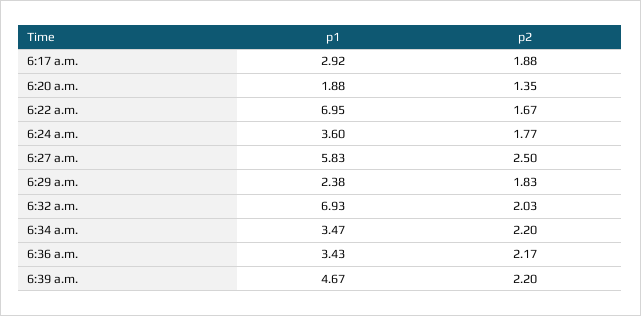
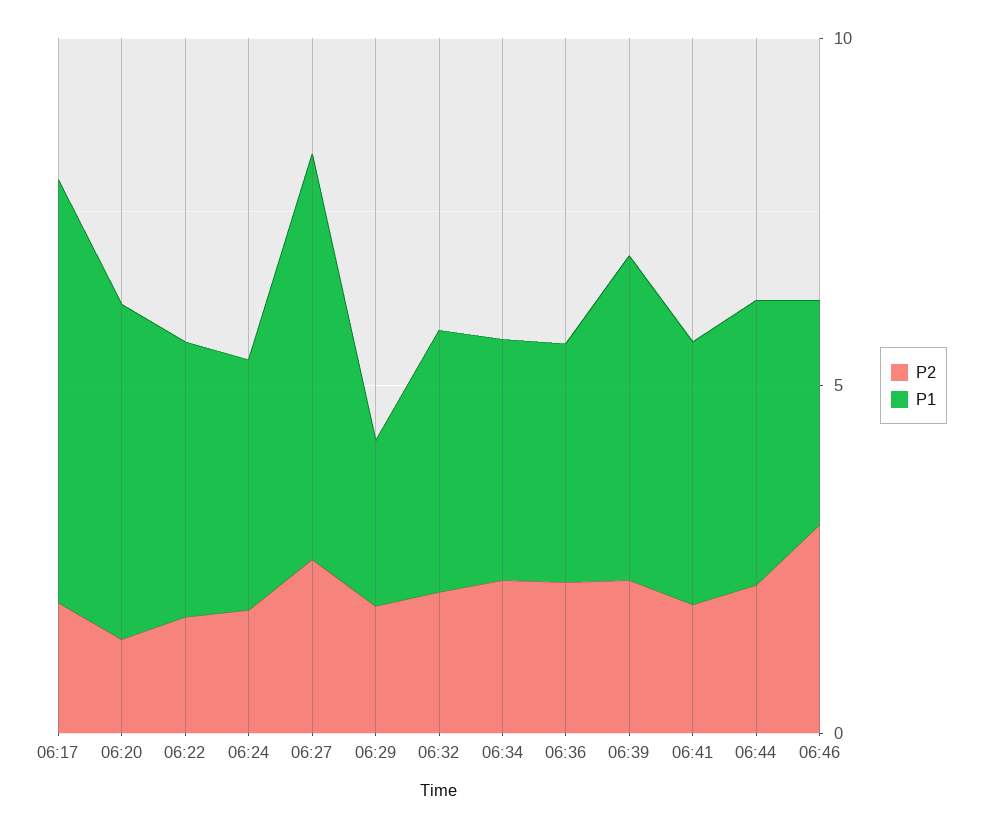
p1, 6:17 a.m.: 2.92 -> 6
p1, 6:20 a.m.: 1.88 -> 5
p1, 6:22 a.m.: 6.95 -> 4
p1, 6:32 a.m.: 6.93 -> 4
p2, 06:41: none -> 2
p1, 06:41: none -> 4
p2, 06:44: none -> 2
p1, 06:44: none -> 4
p2, 06:46: none -> 3
p1, 06:46: none -> 3

